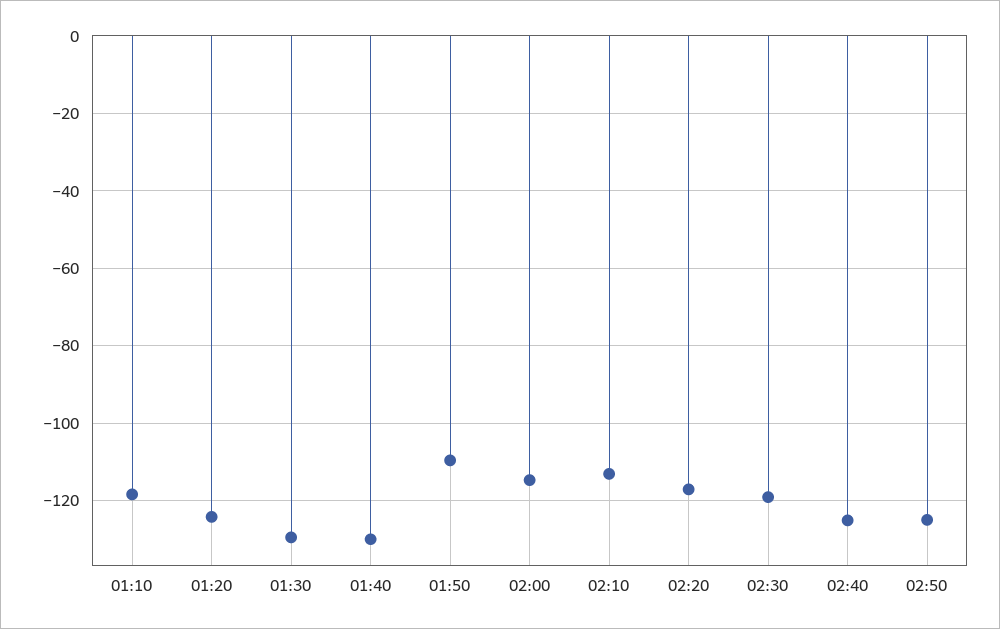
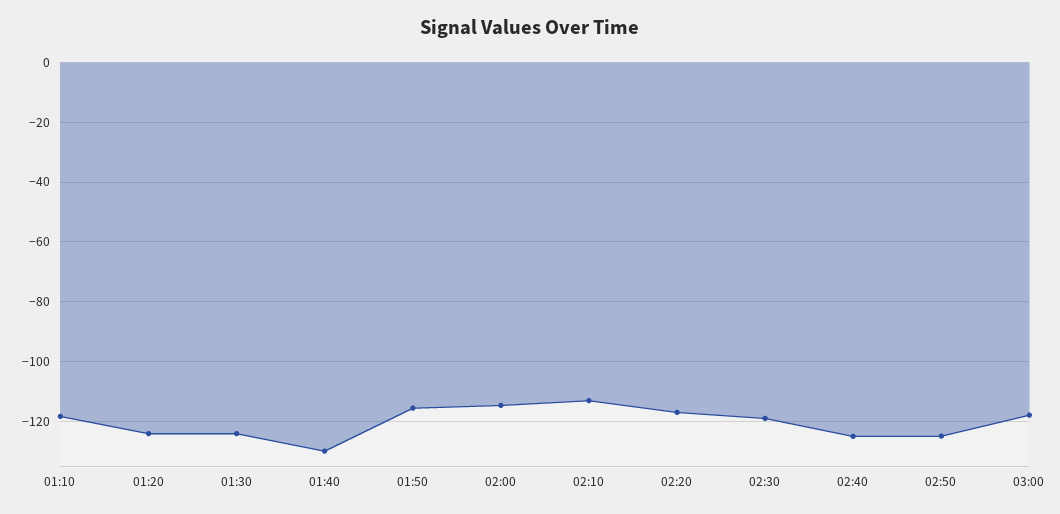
01:30: -130 -> -125
01:50: -110 -> -115
03:00: none -> -117.5

